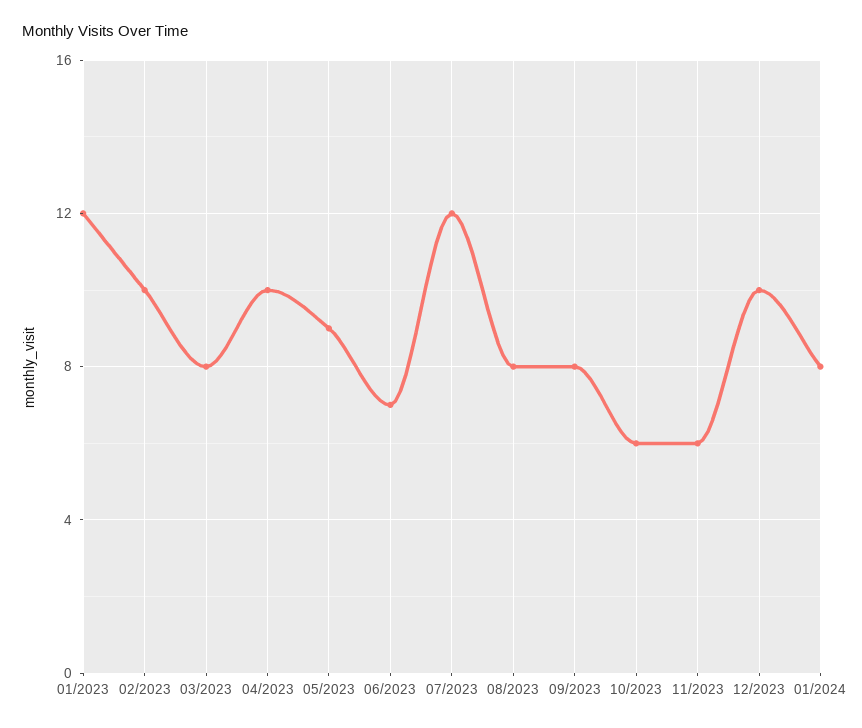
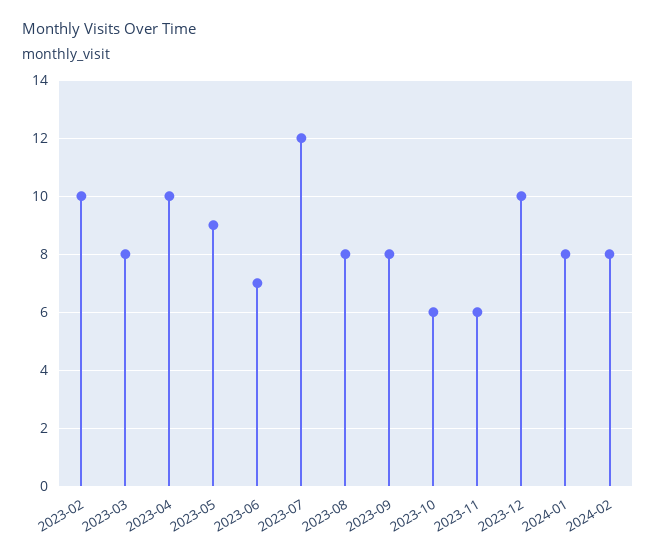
01/2023: 12 -> none
2024-02: none -> 8

